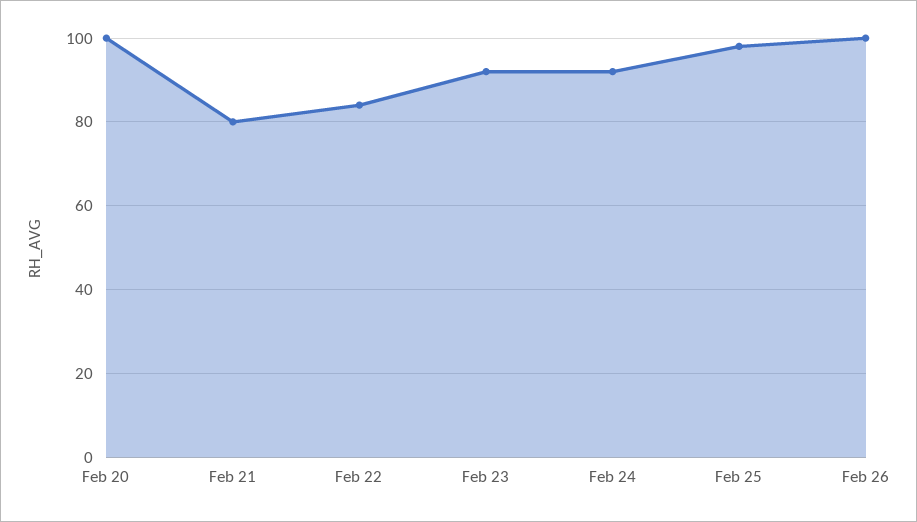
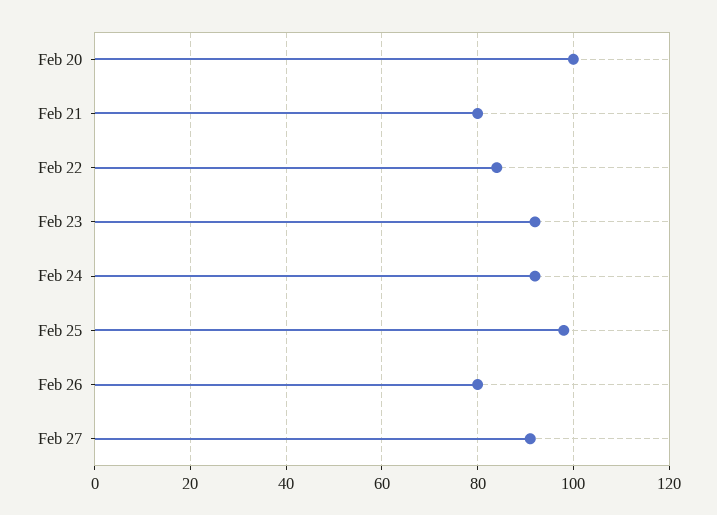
Feb 26: 100 -> 80
Feb 27: none -> 90

